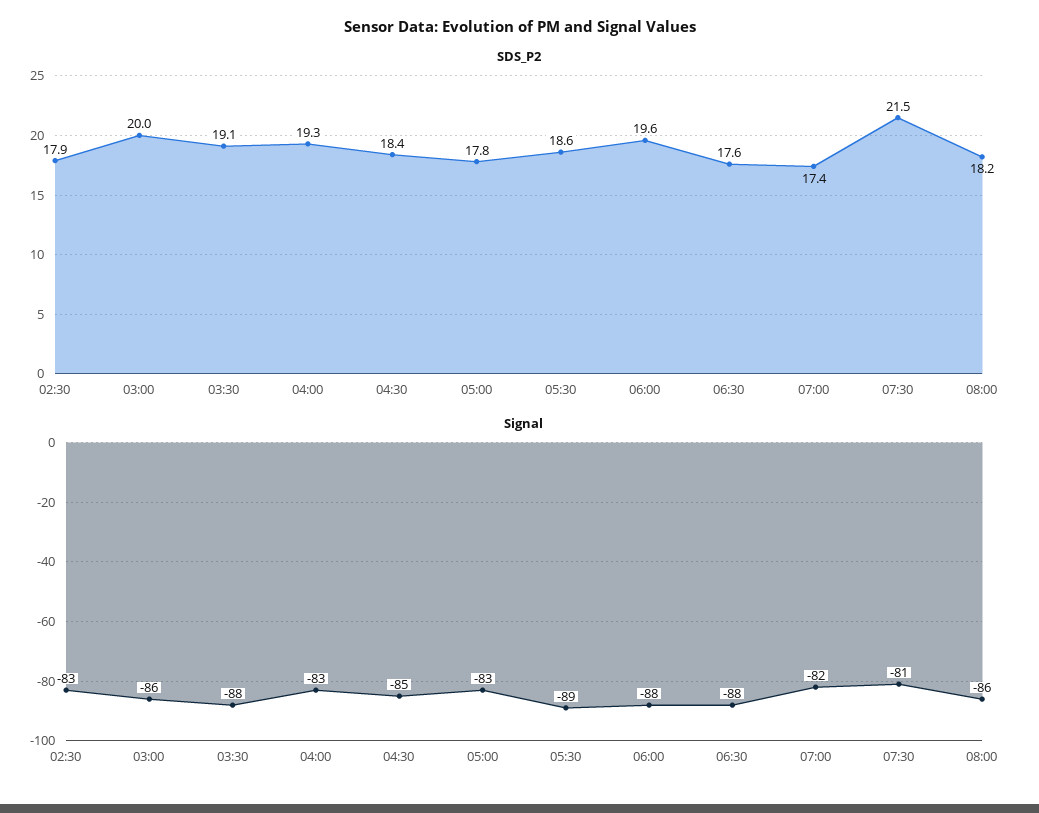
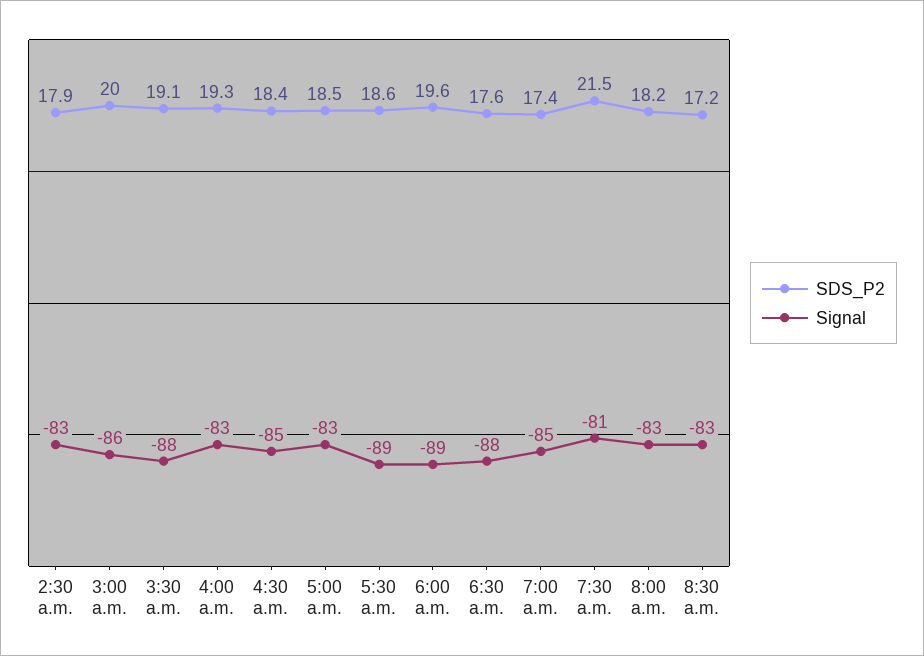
SDS_P2, 05:00: 17.8 -> 18.5
Signal, 06:00: -88 -> -89
Signal, 07:00: -82 -> -85
Signal, 08:00: -86 -> -83
SDS_P2, 8:30 a.m.: none -> 17.2
Signal, 8:30 a.m.: none -> -83

